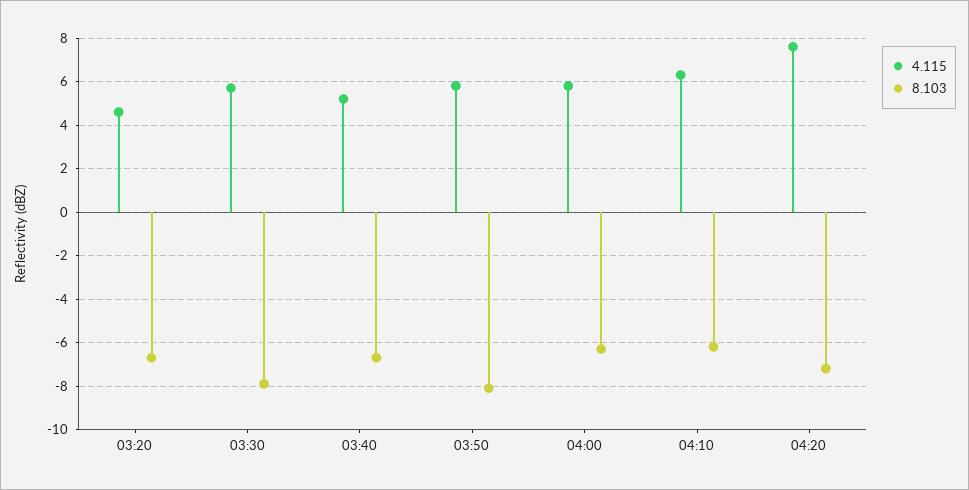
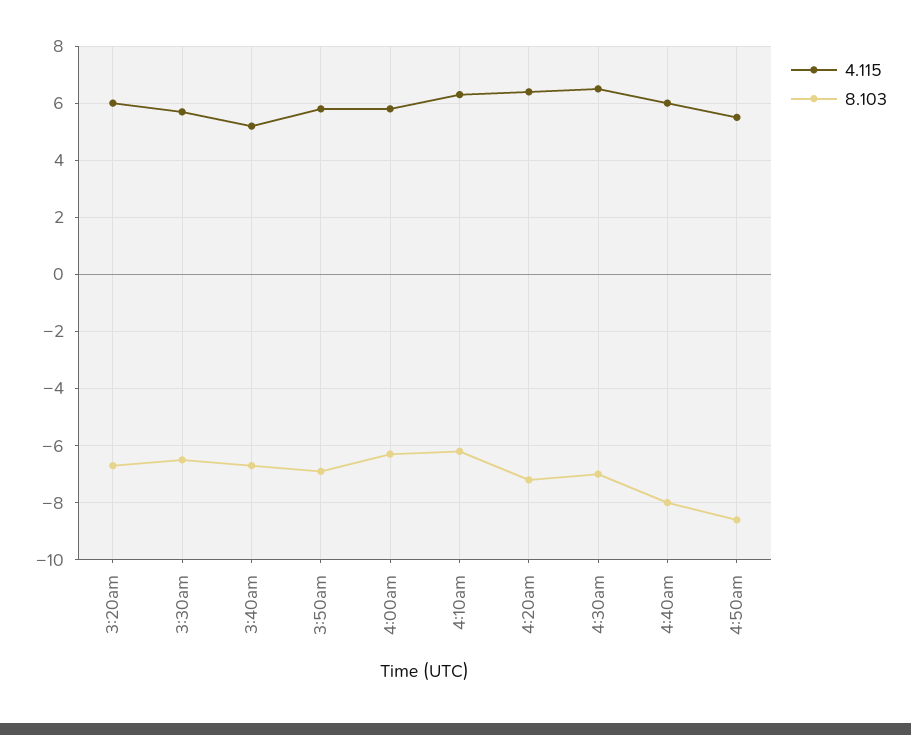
4.115, 03:20: 4.5 -> 6
8.103, 03:30: -8 -> -6.5
8.103, 03:50: -8 -> -7
4.115, 04:20: 7.5 -> 6.5
4.115, 4:30am: none -> 6.5
8.103, 4:30am: none -> -7
4.115, 4:40am: none -> 6
8.103, 4:40am: none -> -8
4.115, 4:50am: none -> 5.5
8.103, 4:50am: none -> -8.5

